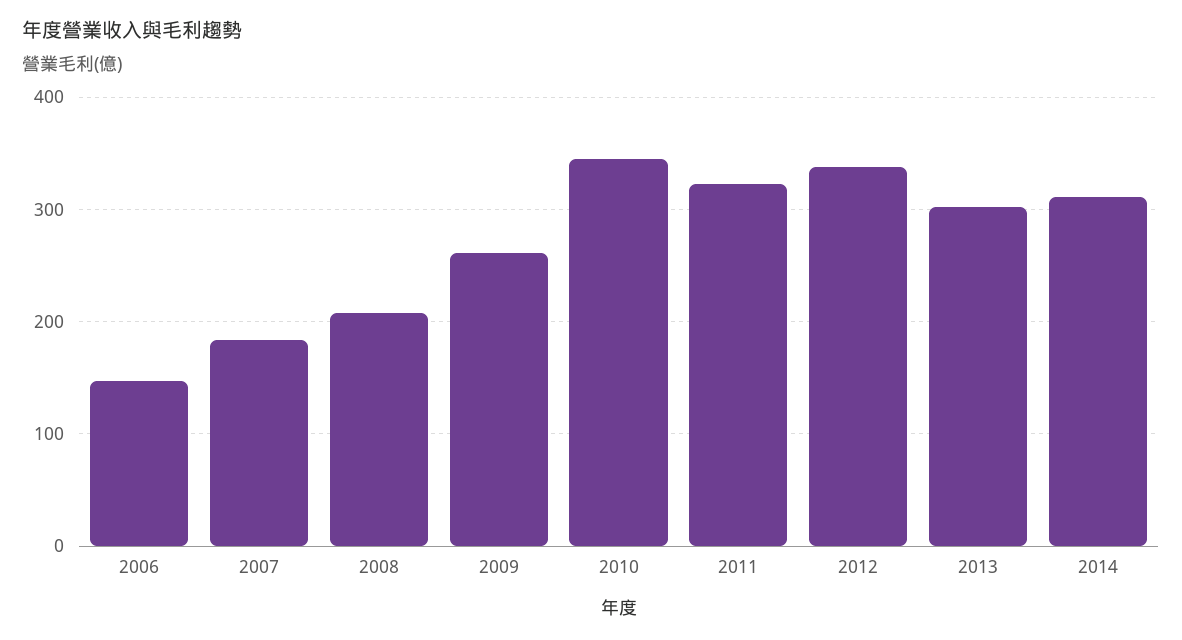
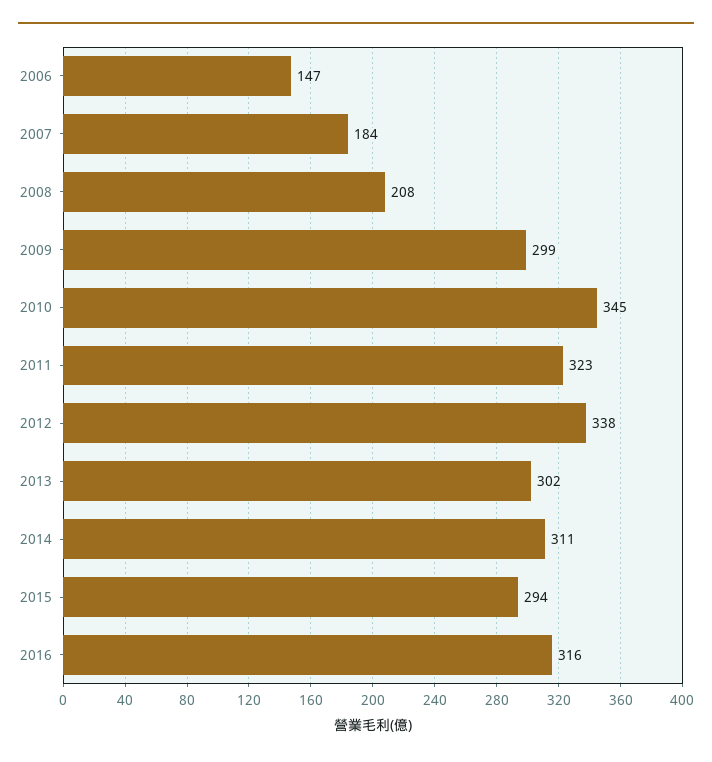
2009: 260 -> 299
2015: none -> 294
2016: none -> 316

